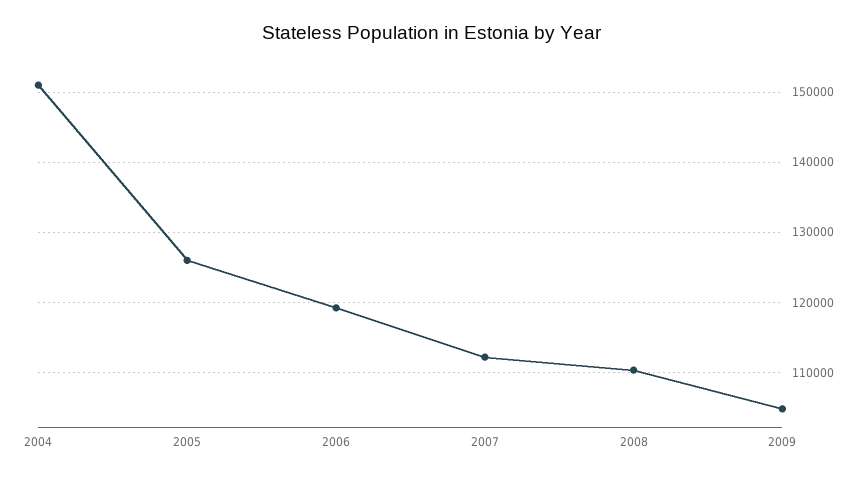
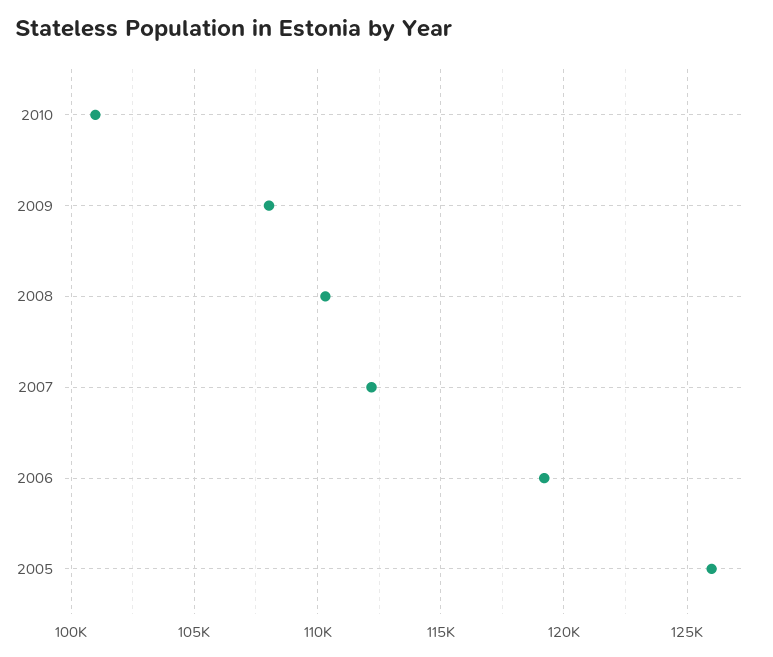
2004: 151000 -> none
2009: 105000 -> 108000
2010: none -> 101000

